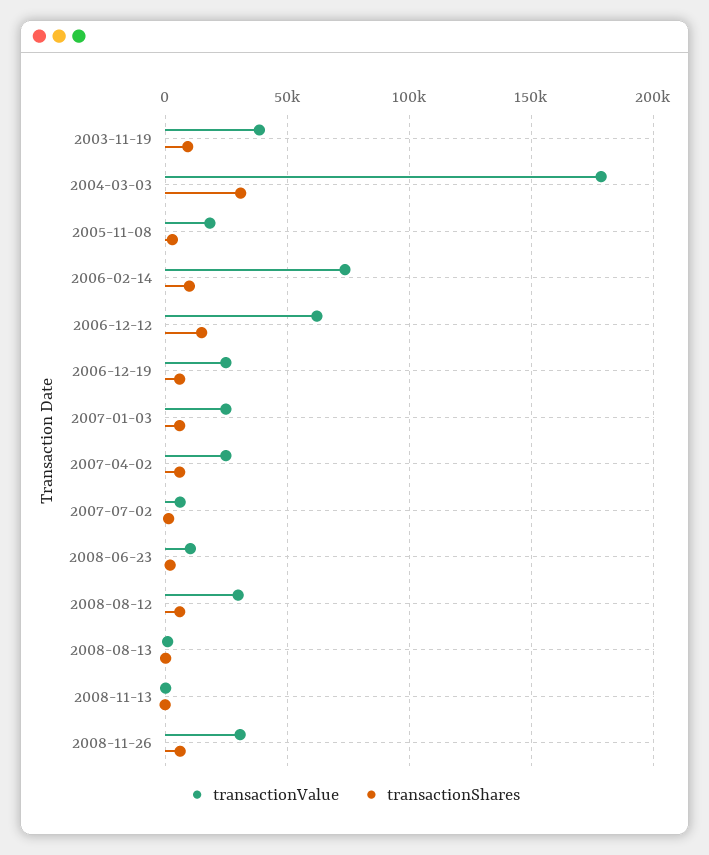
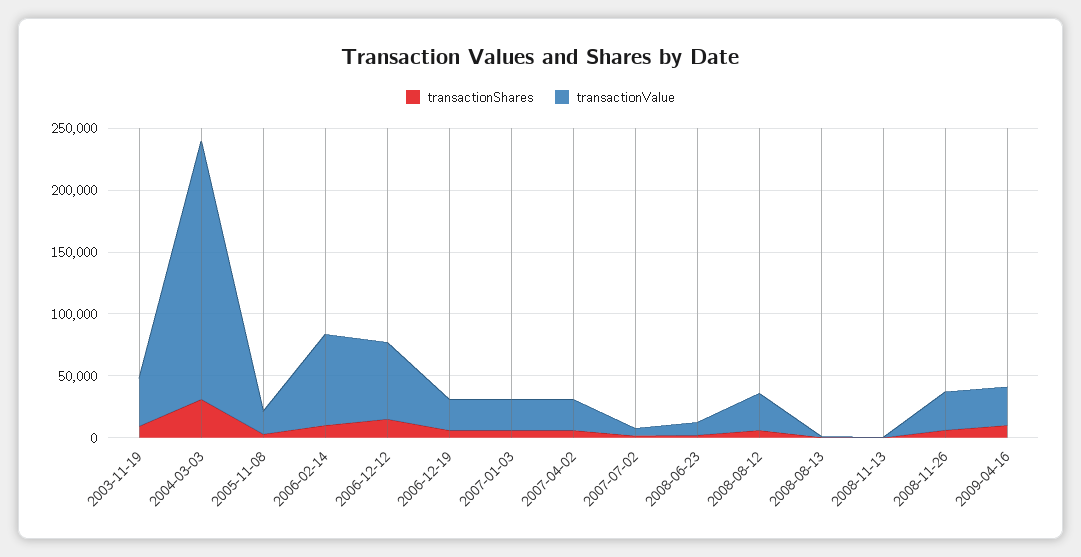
transactionValue, 2004-03-03: 180000 -> 210000
transactionShares, 2009-04-16: none -> 10000
transactionValue, 2009-04-16: none -> 30000

